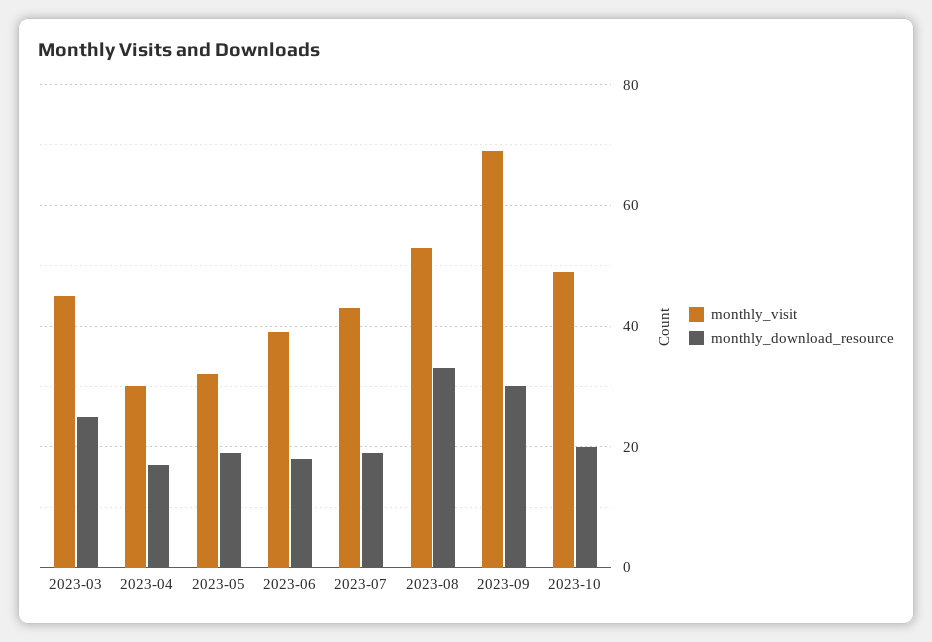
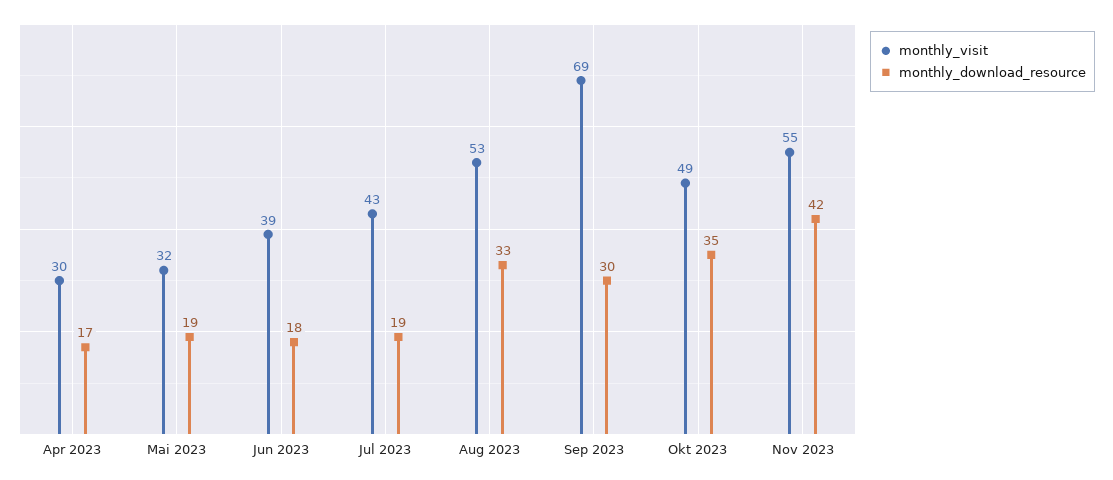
monthly_visit, 2023-03: 45 -> none
monthly_download_resource, 2023-03: 25 -> none
monthly_download_resource, 2023-10: 20 -> 35
monthly_visit, Nov 2023: none -> 55
monthly_download_resource, Nov 2023: none -> 42

